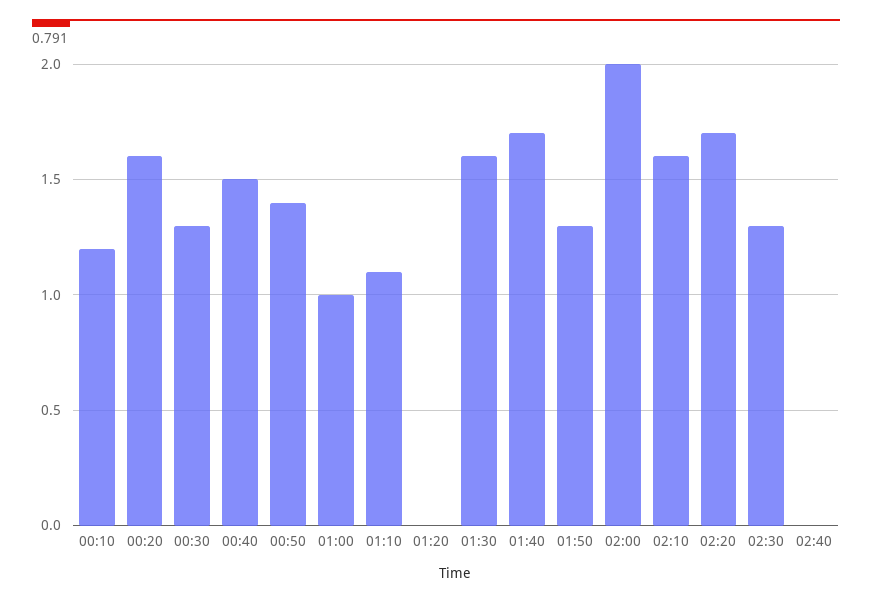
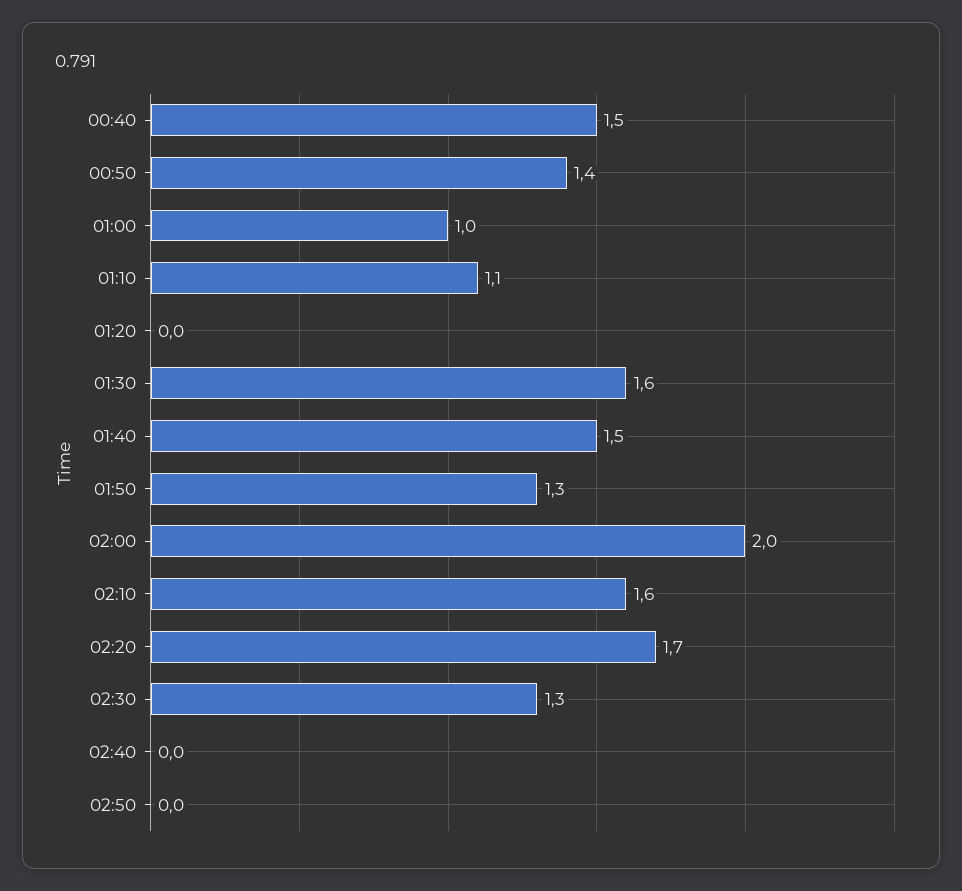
00:10: 1.2 -> none
00:20: 1.6 -> none
00:30: 1.3 -> none
01:40: 1.7 -> 1.5
02:50: none -> 0

